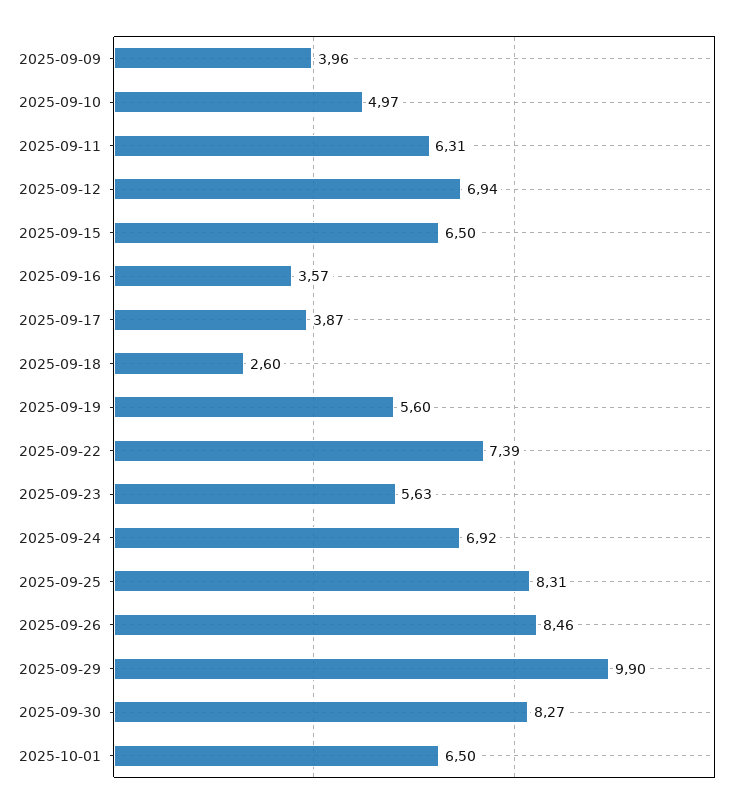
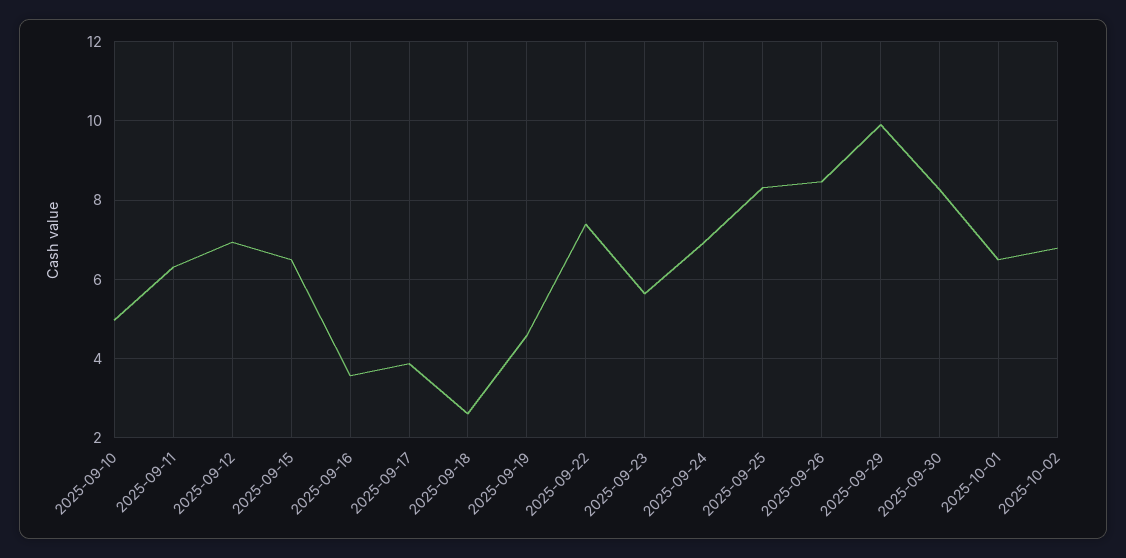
2025-09-09: 3.96 -> none
2025-09-19: 5.6 -> 4.6
2025-10-02: none -> 6.8

